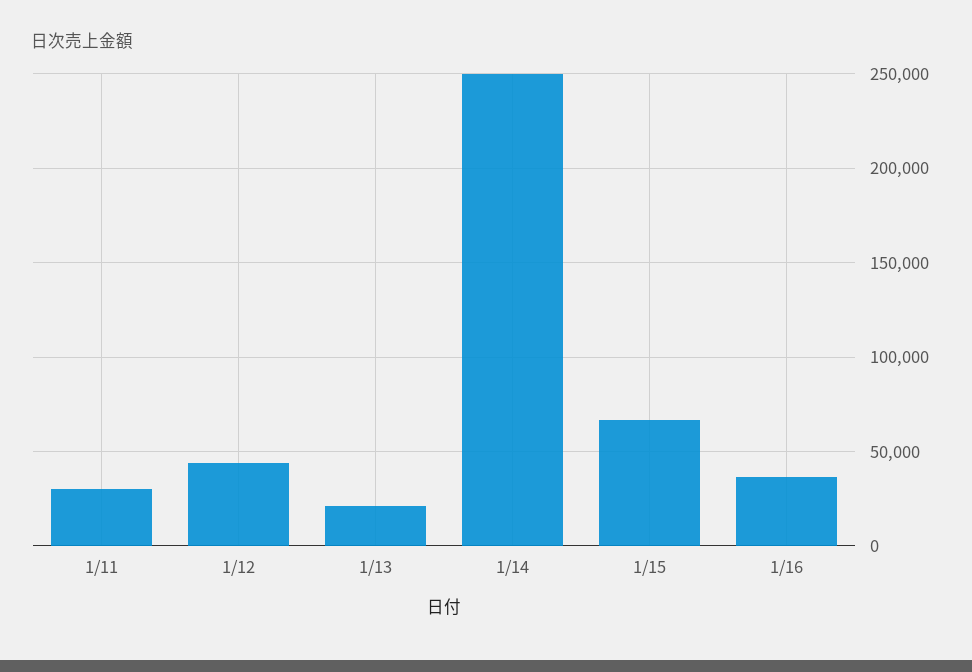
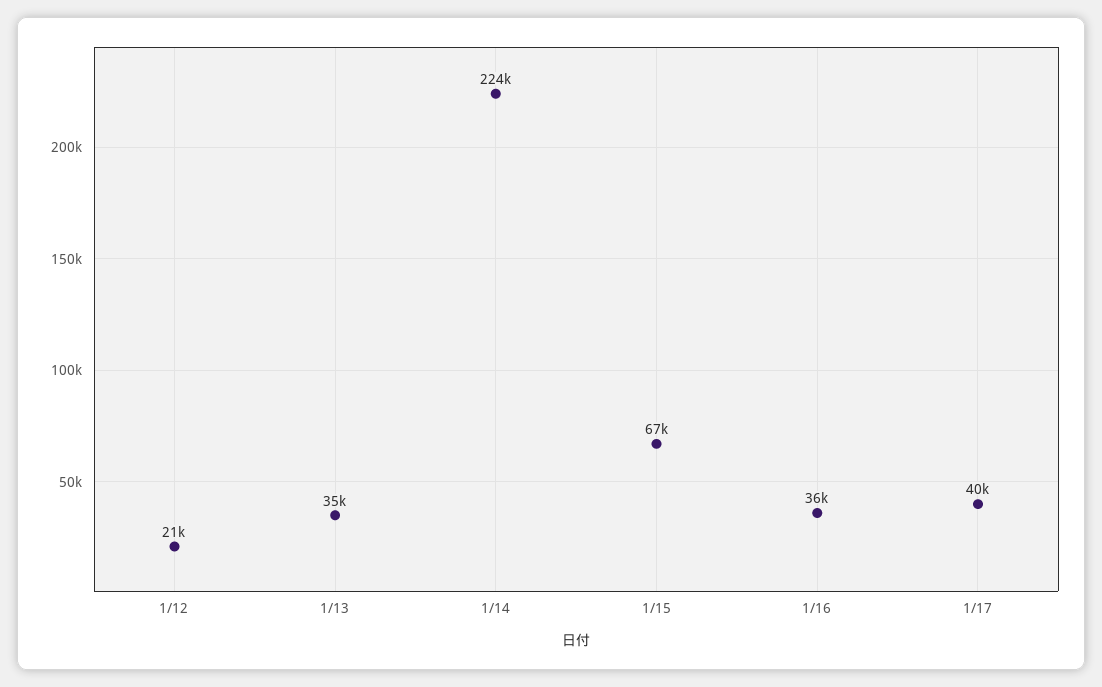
1/11: 30000 -> none
1/12: 45000 -> 21000
1/13: 20000 -> 35000
1/14: 250000 -> 224000
1/17: none -> 40000

